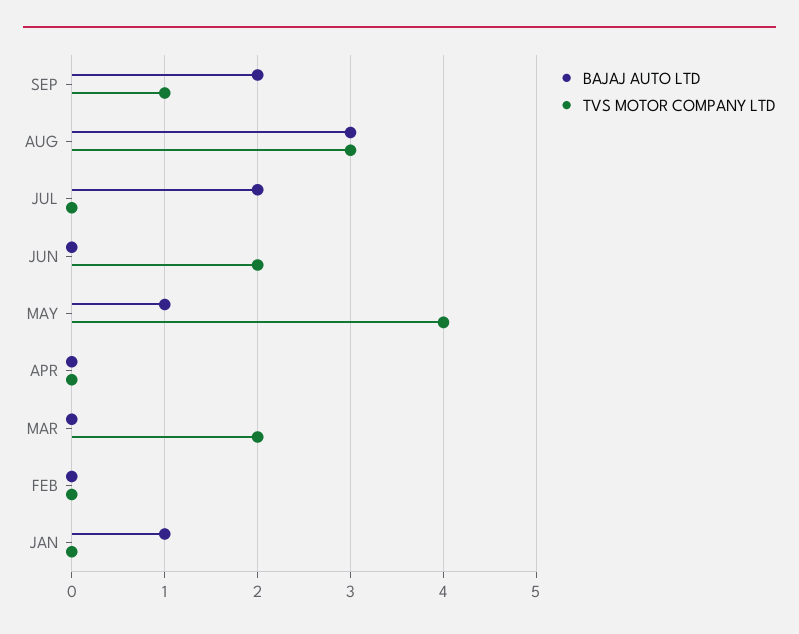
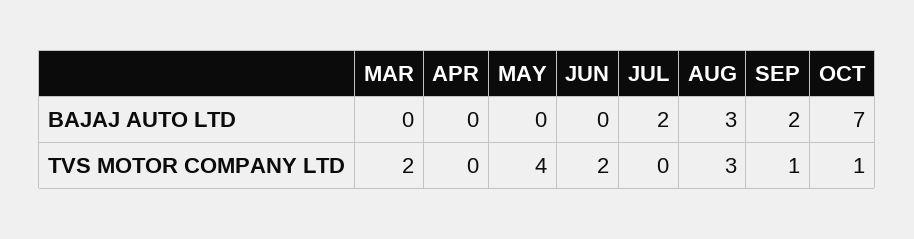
BAJAJ AUTO LTD, MAY: 1 -> 0
BAJAJ AUTO LTD, FEB: 0 -> none
TVS MOTOR COMPANY LTD, FEB: 0 -> none
BAJAJ AUTO LTD, JAN: 1 -> none
TVS MOTOR COMPANY LTD, JAN: 0 -> none
BAJAJ AUTO LTD, OCT: none -> 7
TVS MOTOR COMPANY LTD, OCT: none -> 1

